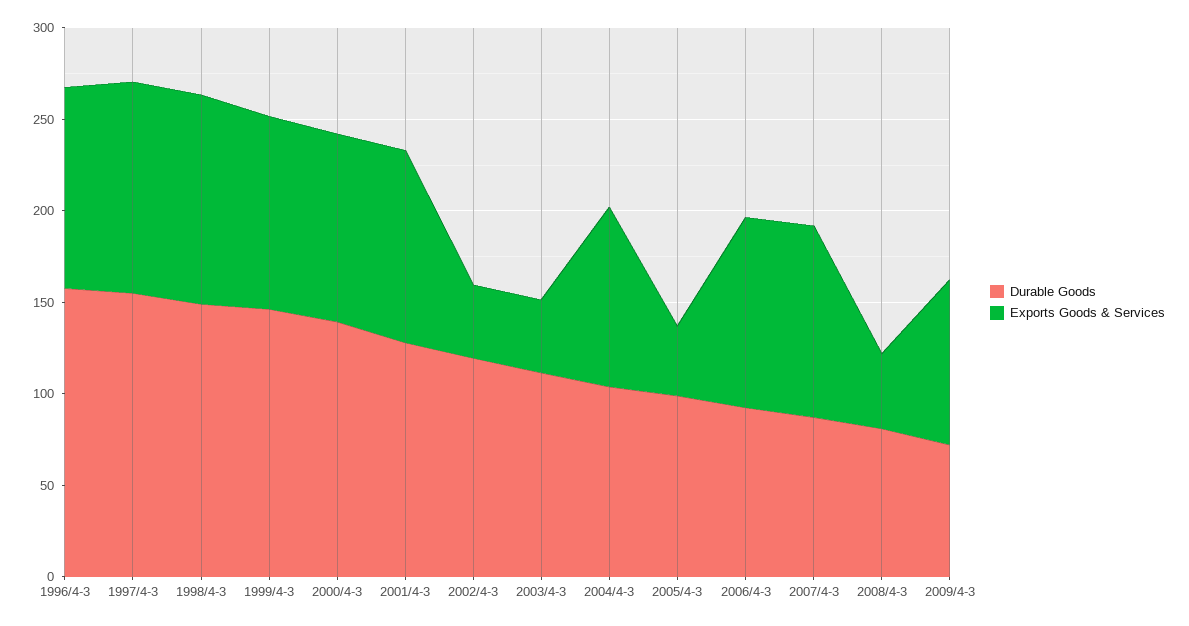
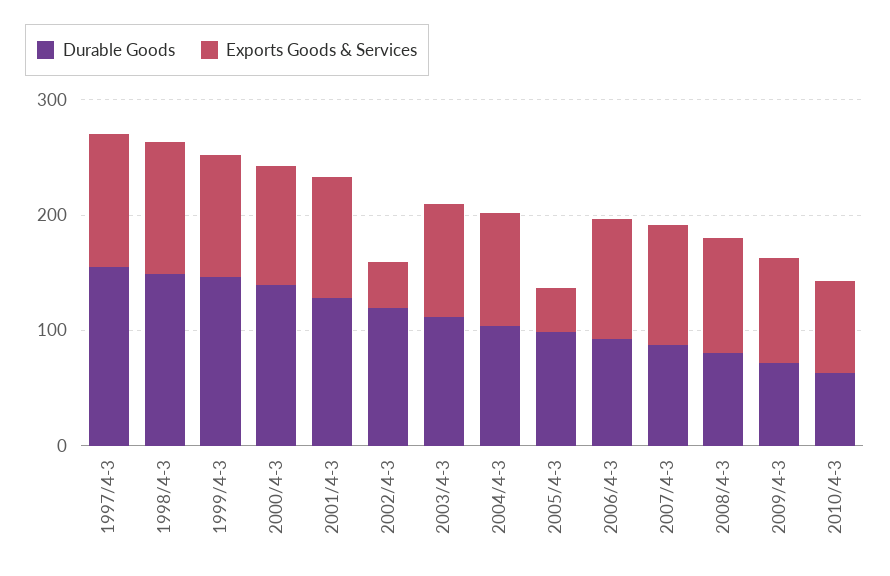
Durable Goods, 1996/4-3: 160 -> none
Exports Goods & Services, 1996/4-3: 110 -> none
Exports Goods & Services, 2003/4-3: 40 -> 100
Exports Goods & Services, 2008/4-3: 40 -> 100
Durable Goods, 2010/4-3: none -> 60
Exports Goods & Services, 2010/4-3: none -> 80

